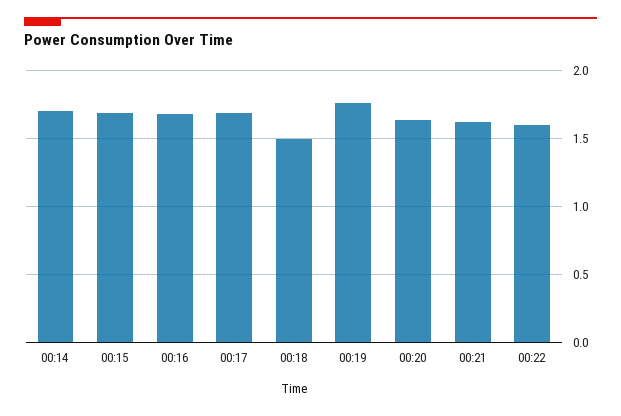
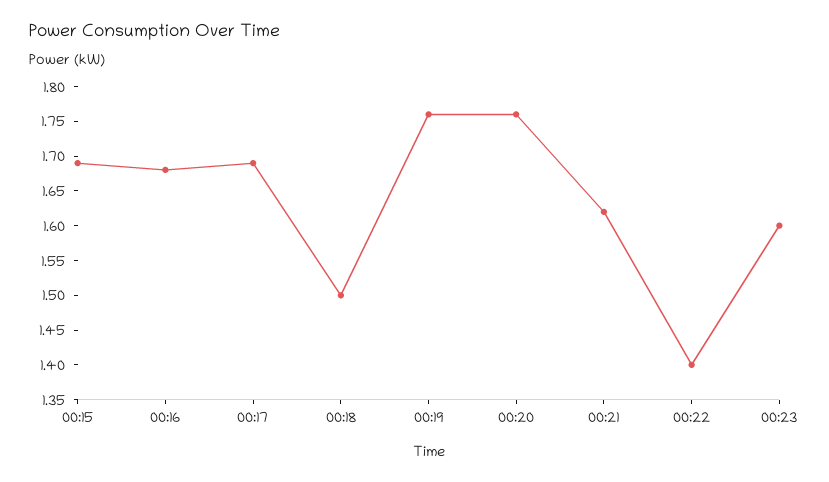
00:14: 1.7 -> none
00:20: 1.65 -> 1.75
00:22: 1.6 -> 1.4
00:23: none -> 1.6

